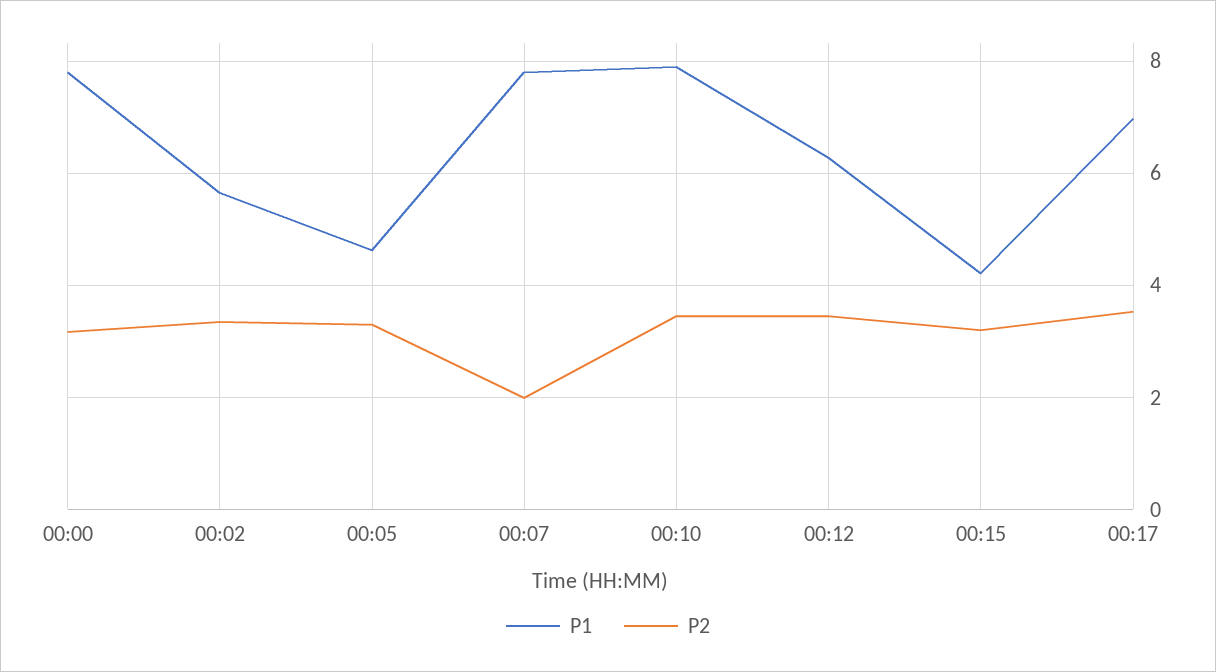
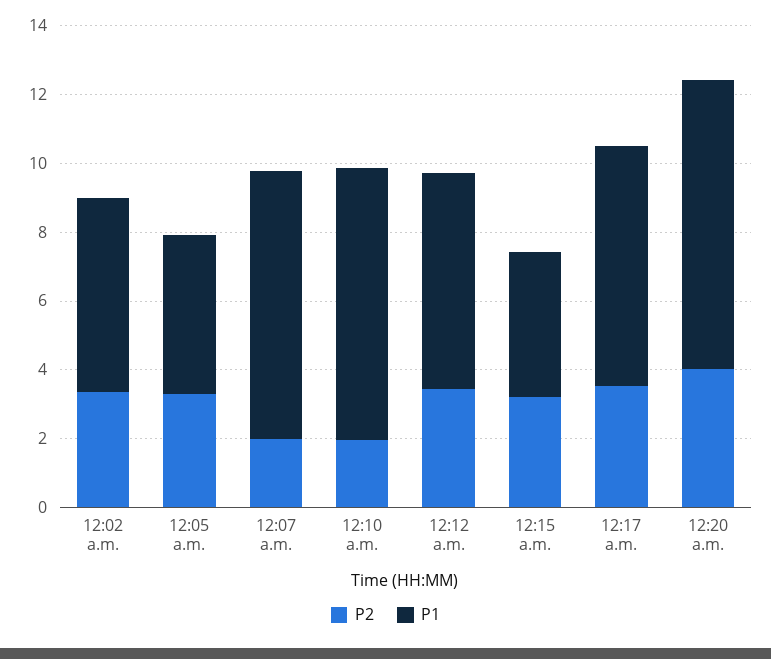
P1, 00:00: 7.8 -> none
P2, 00:00: 3.2 -> none
P2, 00:10: 3.4 -> 2
P2, 12:20 a.m.: none -> 4
P1, 12:20 a.m.: none -> 8.5

